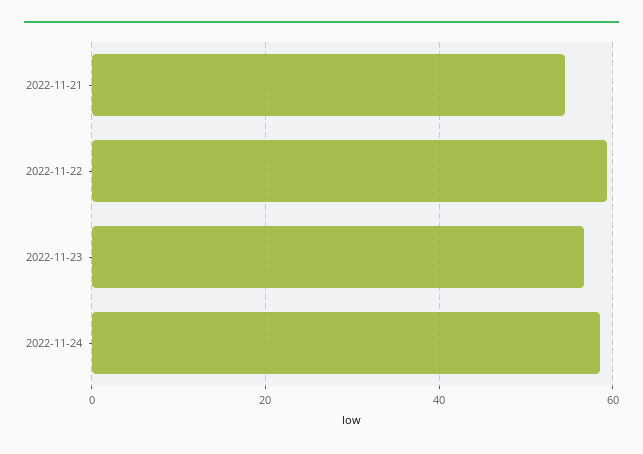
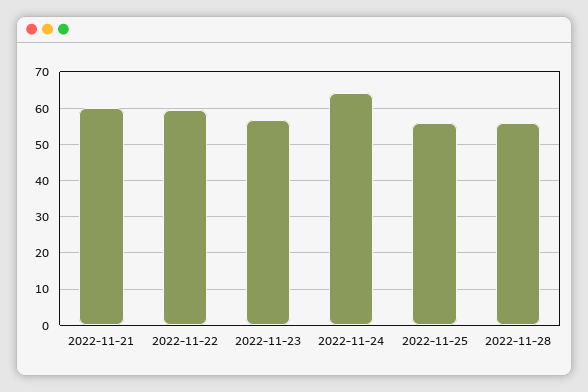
2022-11-21: 54 -> 60
2022-11-24: 58 -> 64
2022-11-25: none -> 56
2022-11-28: none -> 56

